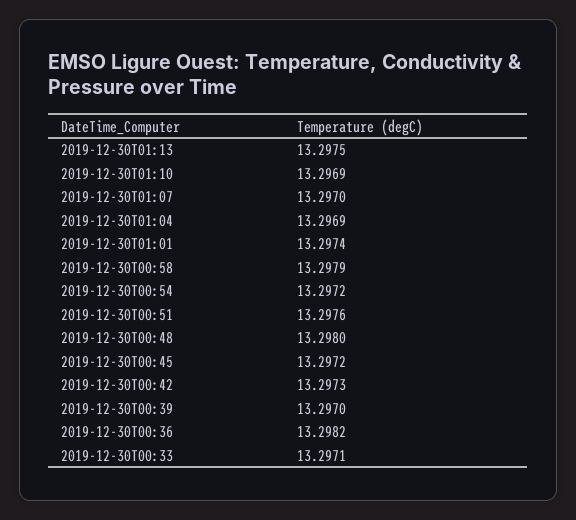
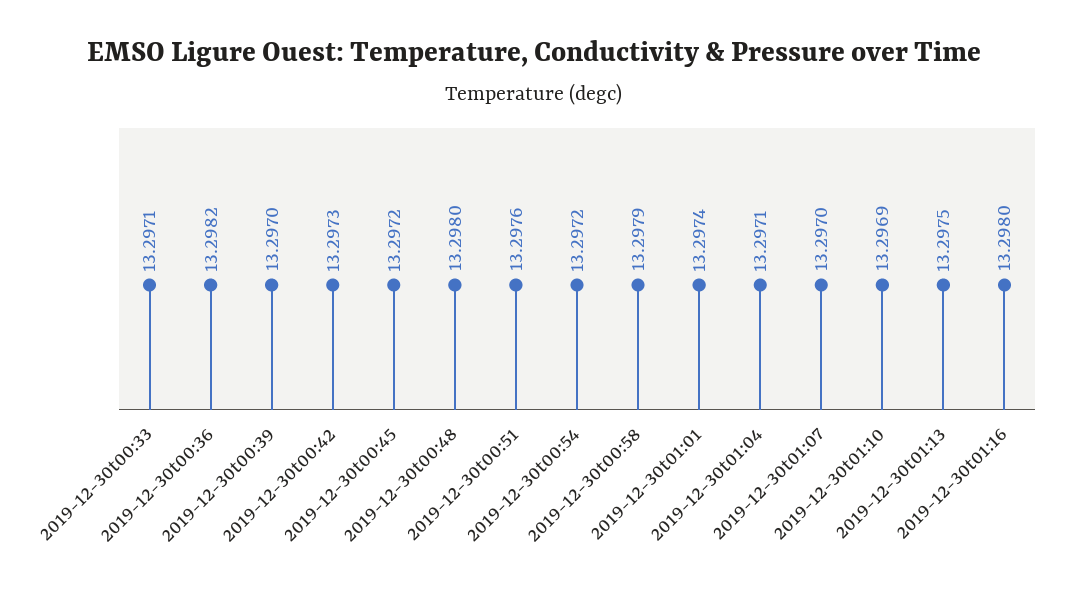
2019-12-30T01:04: 13.2969 -> 13.2971
2019-12-30t01:16: none -> 13.298

